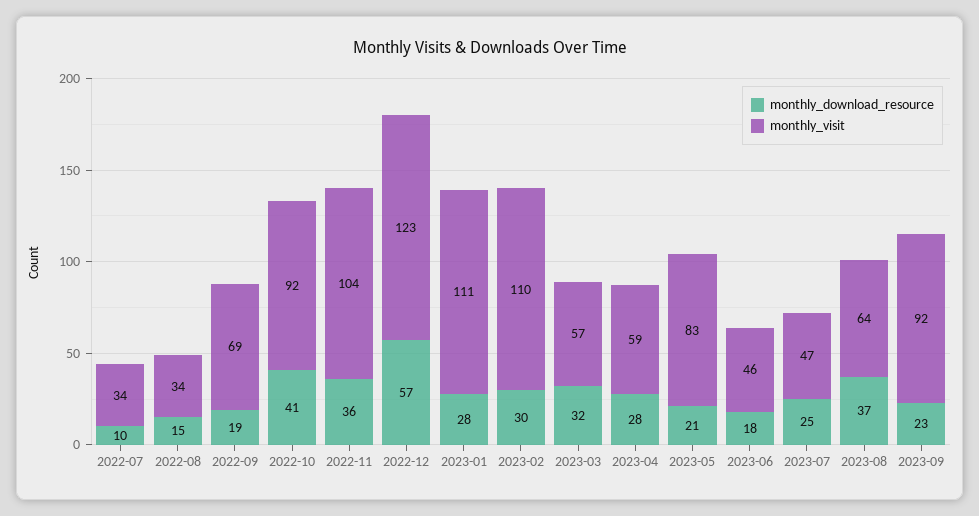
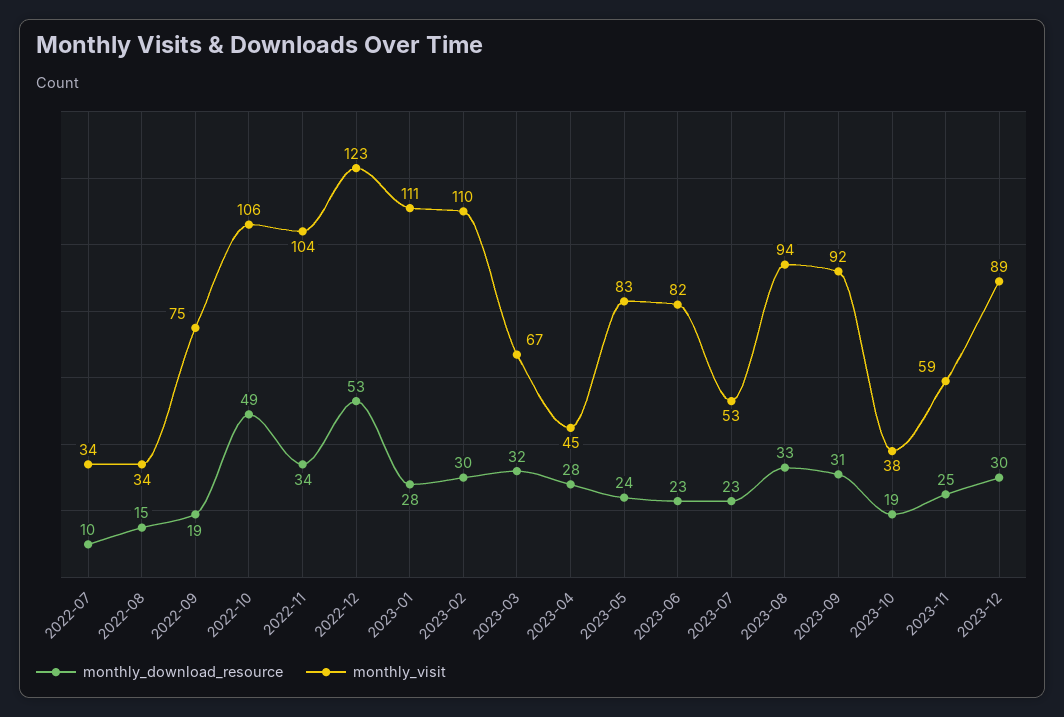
monthly_visit, 2022-09: 69 -> 75
monthly_download_resource, 2022-10: 41 -> 49
monthly_visit, 2022-10: 92 -> 106
monthly_download_resource, 2022-11: 36 -> 34
monthly_download_resource, 2022-12: 57 -> 53
monthly_visit, 2023-03: 57 -> 67
monthly_visit, 2023-04: 59 -> 45
monthly_download_resource, 2023-05: 21 -> 24
monthly_download_resource, 2023-06: 18 -> 23
monthly_visit, 2023-06: 46 -> 82
monthly_download_resource, 2023-07: 25 -> 23
monthly_visit, 2023-07: 47 -> 53
monthly_download_resource, 2023-08: 37 -> 33
monthly_visit, 2023-08: 64 -> 94
monthly_download_resource, 2023-09: 23 -> 31
monthly_download_resource, 2023-10: none -> 19
monthly_visit, 2023-10: none -> 38
monthly_download_resource, 2023-11: none -> 25
monthly_visit, 2023-11: none -> 59
monthly_download_resource, 2023-12: none -> 30
monthly_visit, 2023-12: none -> 89

